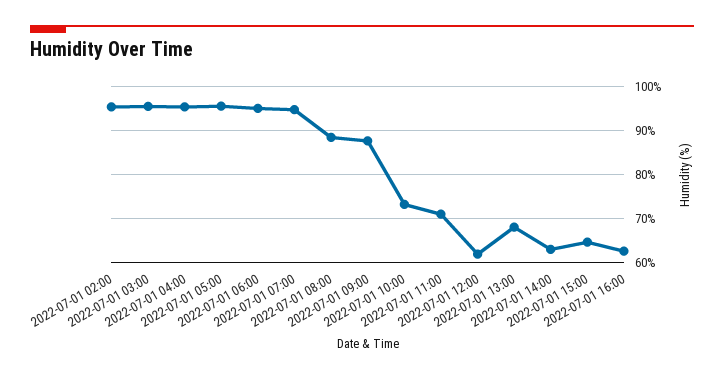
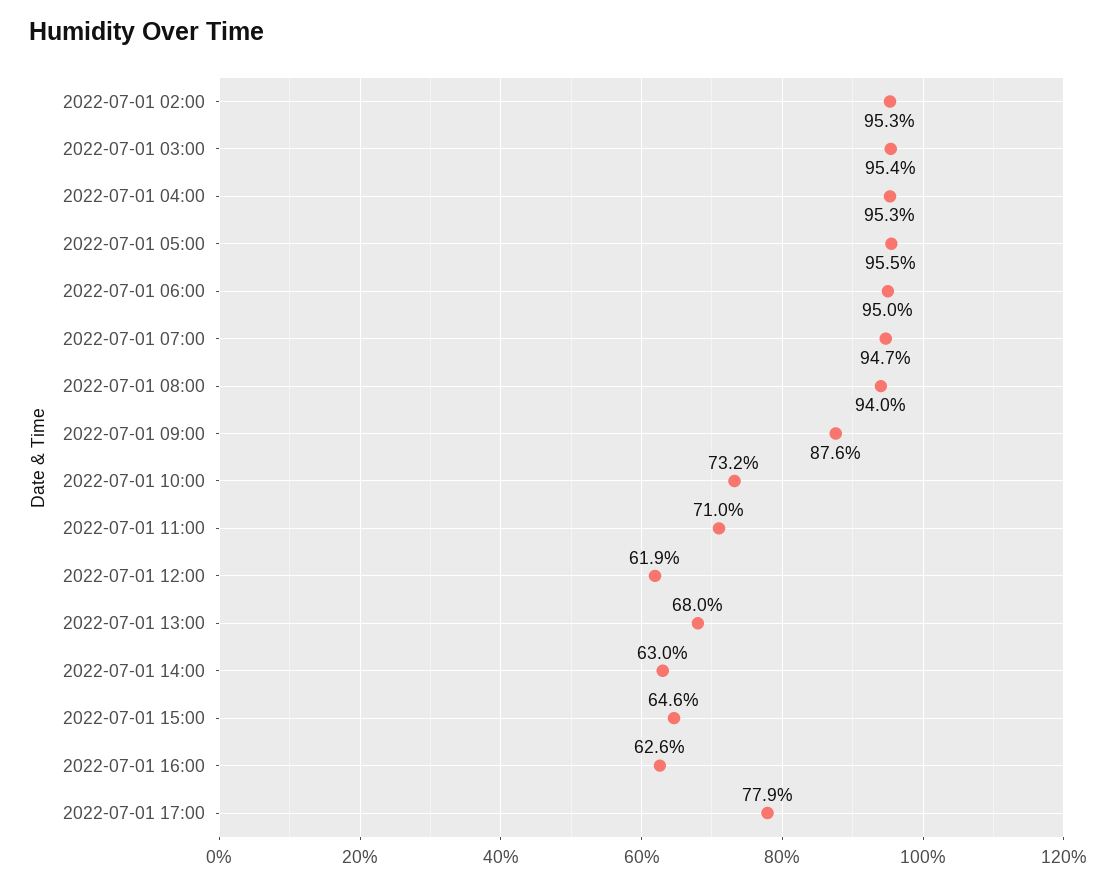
2022-07-01 08:00: 88 -> 94
2022-07-01 17:00: none -> 77.9

